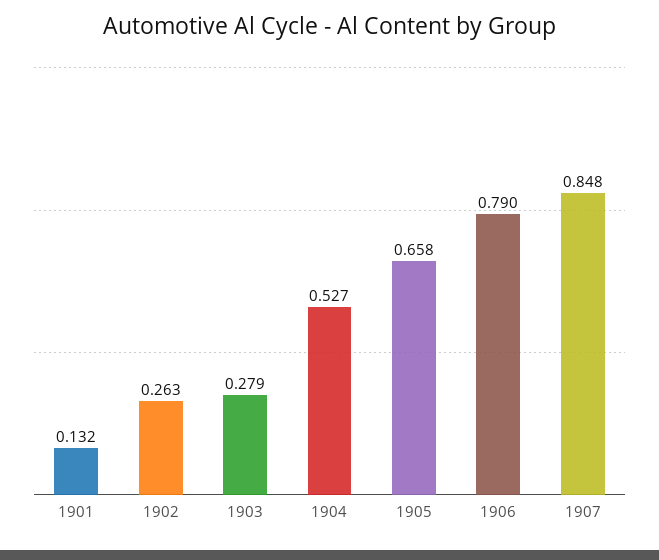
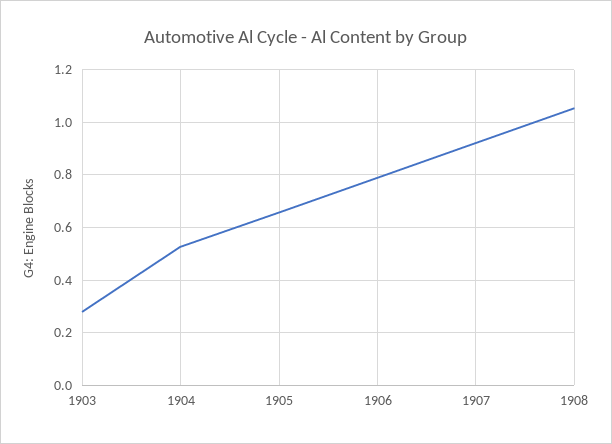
1901: 0.132 -> none
1902: 0.263 -> none
1907: 0.848 -> 0.925
1908: none -> 1.05

